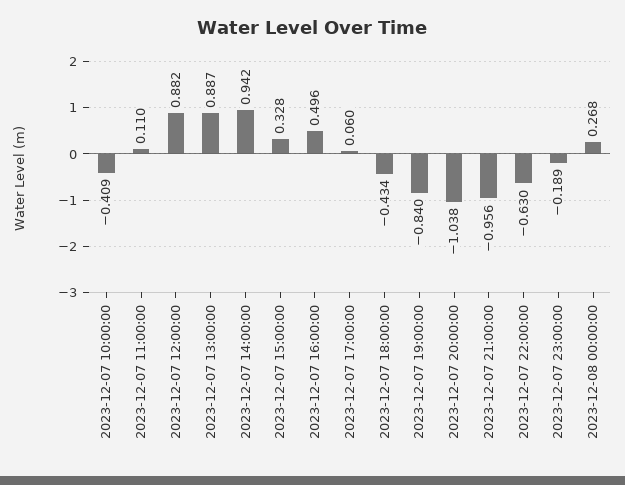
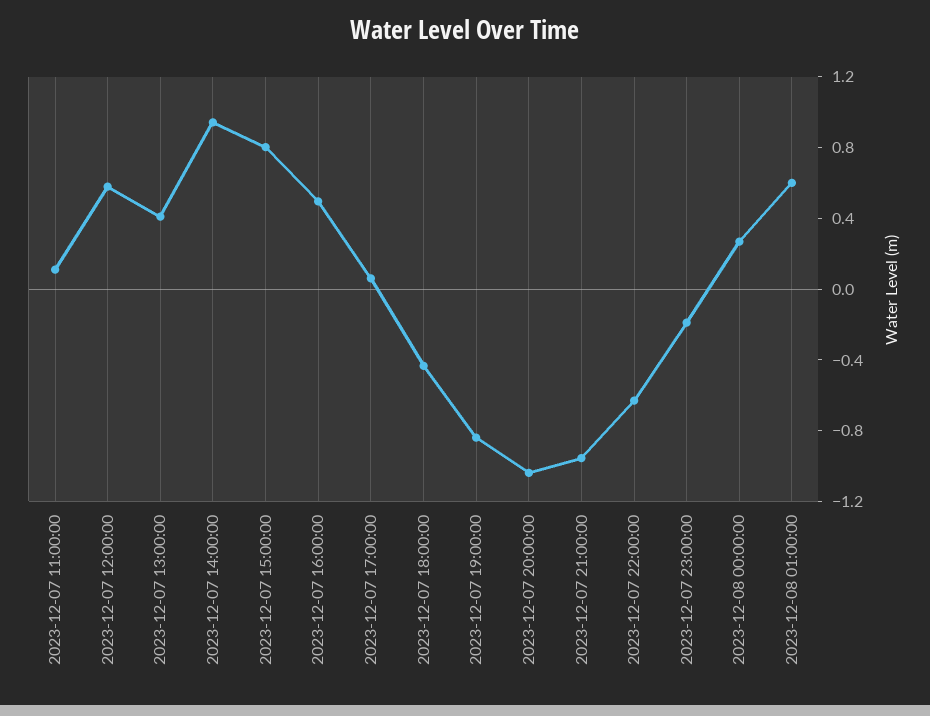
2023-12-07 10:00:00: -0.409 -> none
2023-12-07 12:00:00: 0.882 -> 0.6
2023-12-07 13:00:00: 0.887 -> 0.4
2023-12-07 15:00:00: 0.328 -> 0.8
2023-12-08 01:00:00: none -> 0.6

